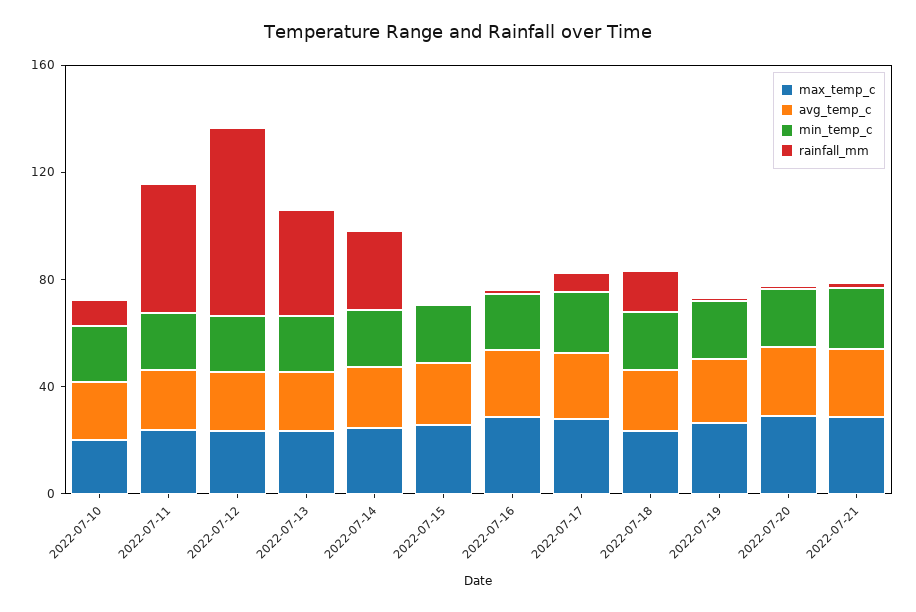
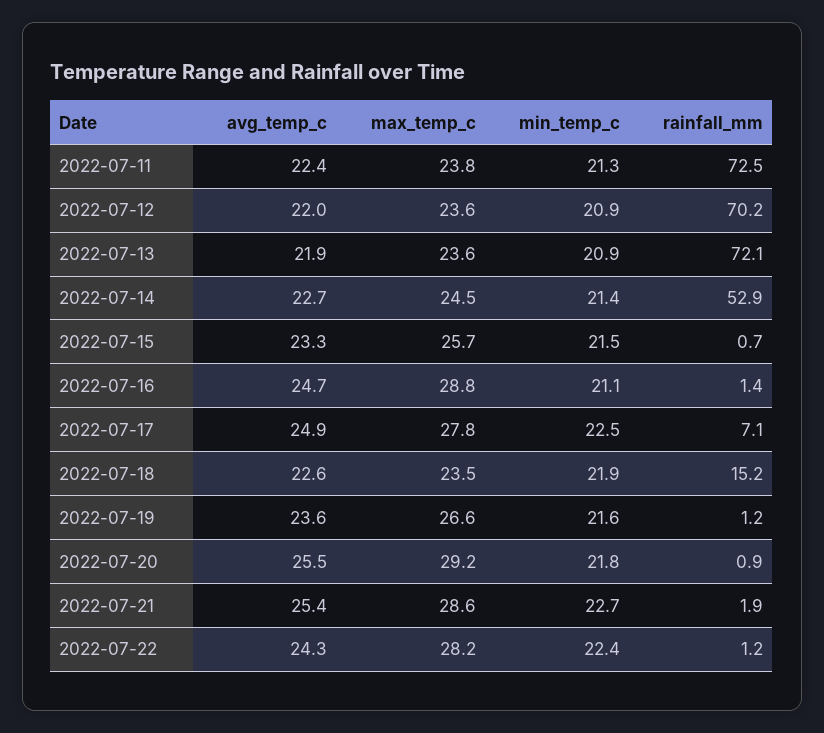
max_temp_c, 2022-07-10: 20 -> none
avg_temp_c, 2022-07-10: 20 -> none
min_temp_c, 2022-07-10: 20 -> none
rainfall_mm, 2022-07-10: 10 -> none
rainfall_mm, 2022-07-11: 50 -> 72.5
rainfall_mm, 2022-07-13: 40 -> 72.1
rainfall_mm, 2022-07-14: 30 -> 52.9
avg_temp_c, 2022-07-22: none -> 24.3
max_temp_c, 2022-07-22: none -> 28.2
min_temp_c, 2022-07-22: none -> 22.4
rainfall_mm, 2022-07-22: none -> 1.2

